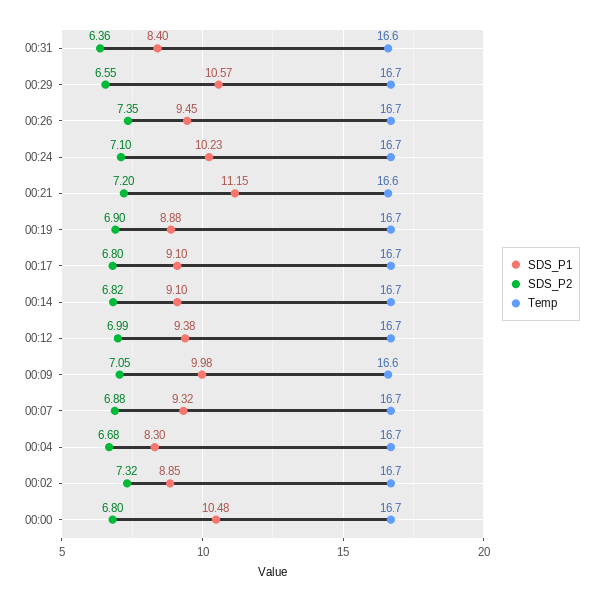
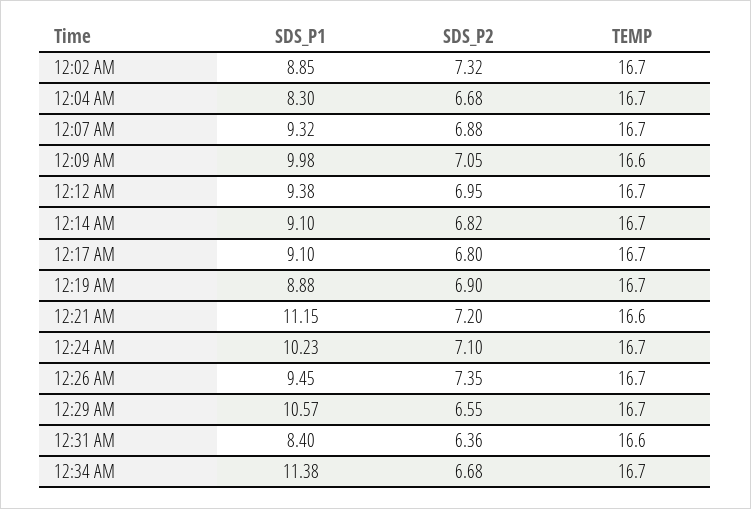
SDS_P2, 00:12: 6.99 -> 6.95
SDS_P1, 00:00: 10.48 -> none
SDS_P2, 00:00: 6.8 -> none
Temp, 00:00: 16.7 -> none
SDS_P1, 12:34 AM: none -> 11.38
SDS_P2, 12:34 AM: none -> 6.68
Temp, 12:34 AM: none -> 16.7

